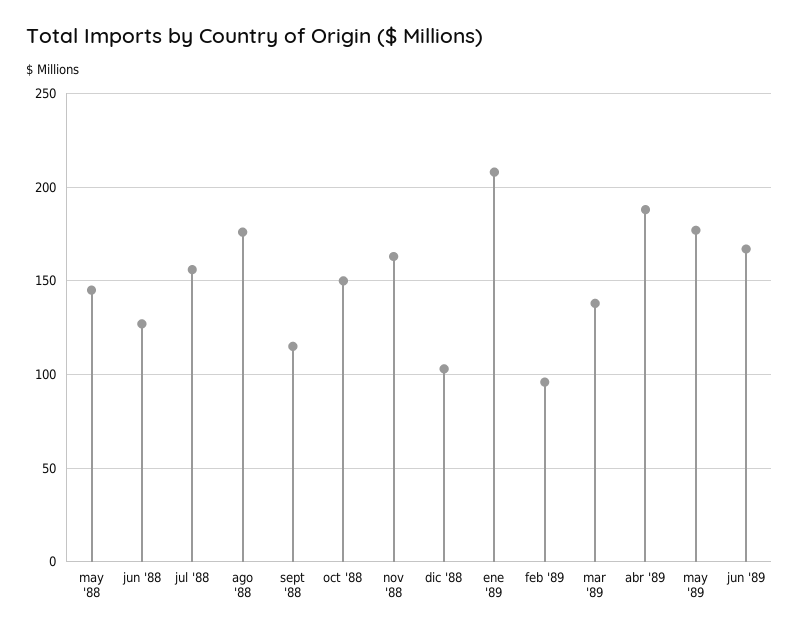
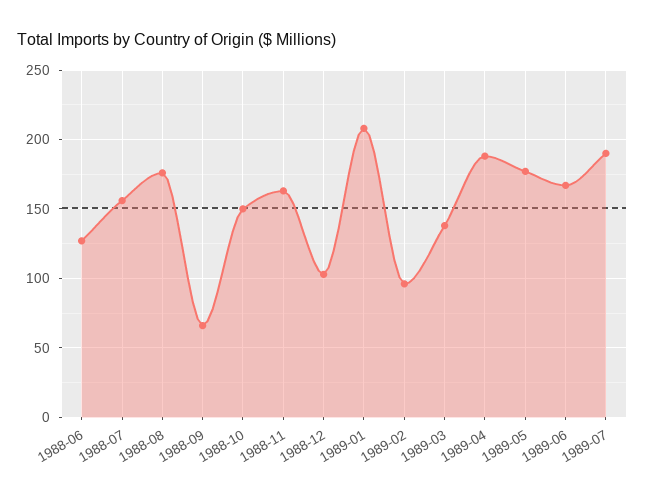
may '88: 145 -> none
sept '88: 115 -> 65
1989-07: none -> 190

